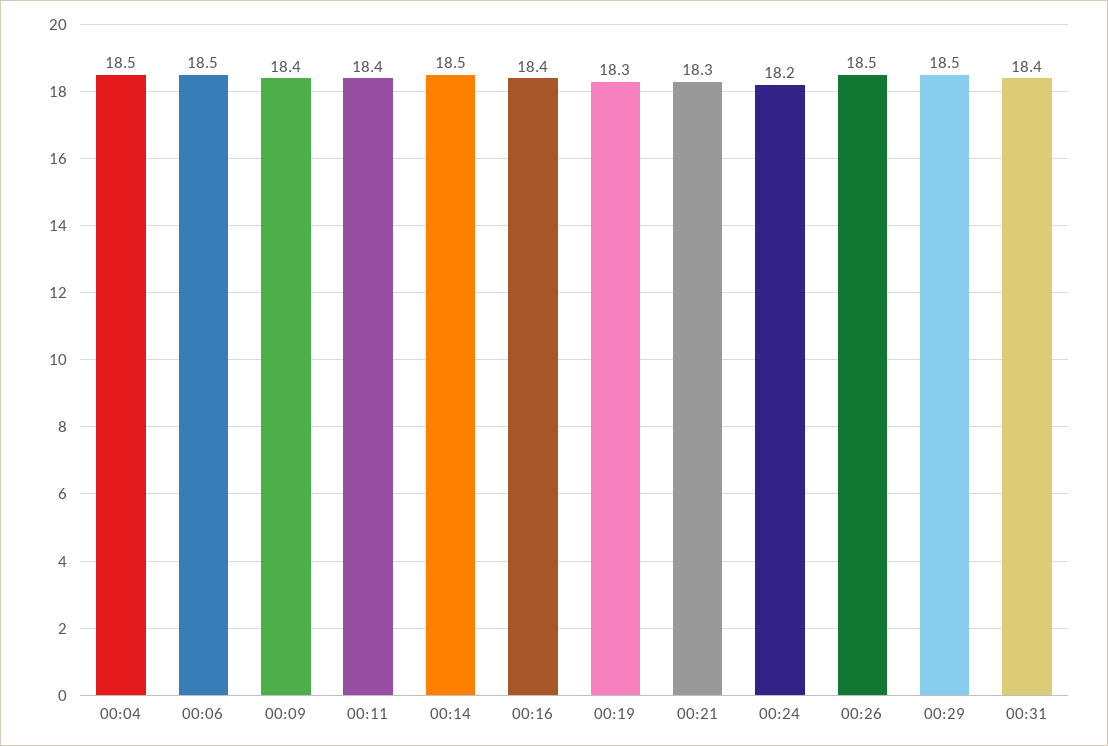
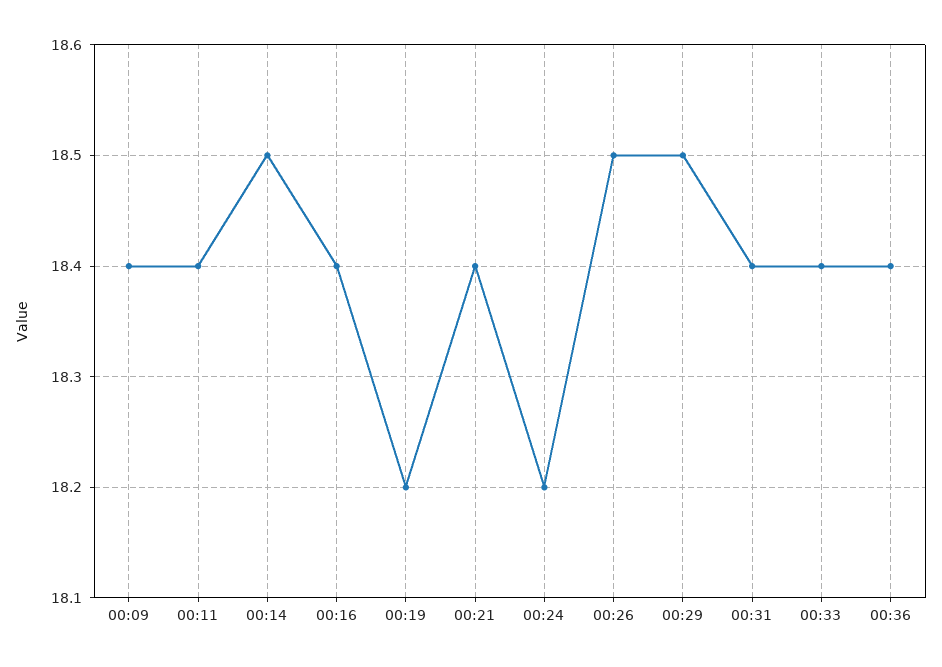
00:04: 18.5 -> none
00:06: 18.5 -> none
00:19: 18.3 -> 18.2
00:21: 18.3 -> 18.4
00:33: none -> 18.4
00:36: none -> 18.4

